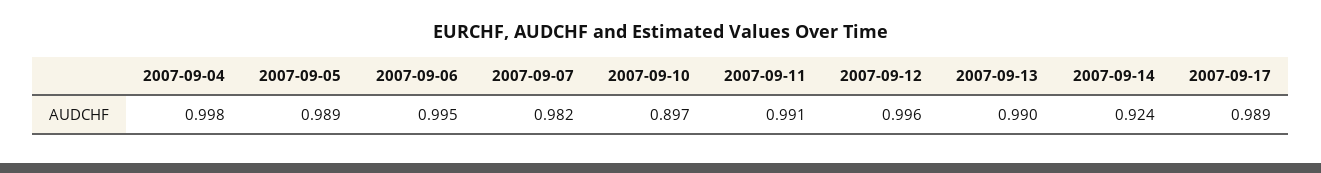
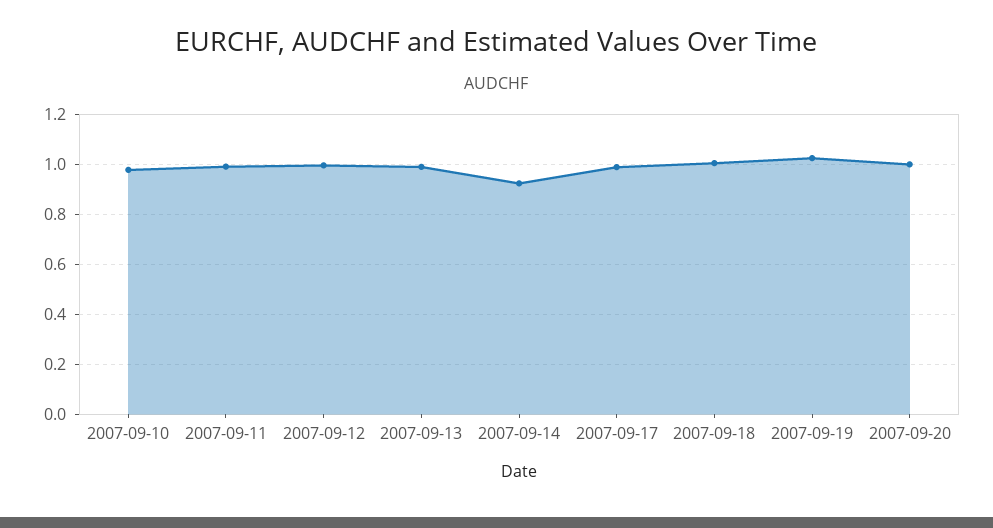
2007-09-04: 0.998 -> none
2007-09-05: 0.989 -> none
2007-09-06: 0.995 -> none
2007-09-07: 0.982 -> none
2007-09-10: 0.897 -> 0.975
2007-09-18: none -> 1
2007-09-19: none -> 1.025
2007-09-20: none -> 1

